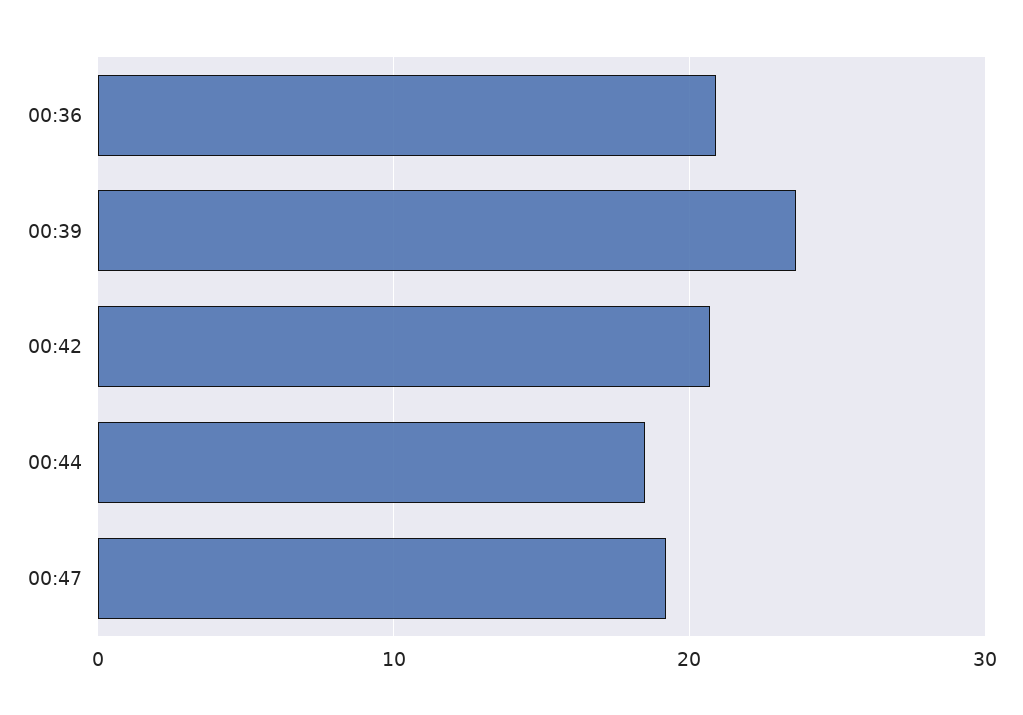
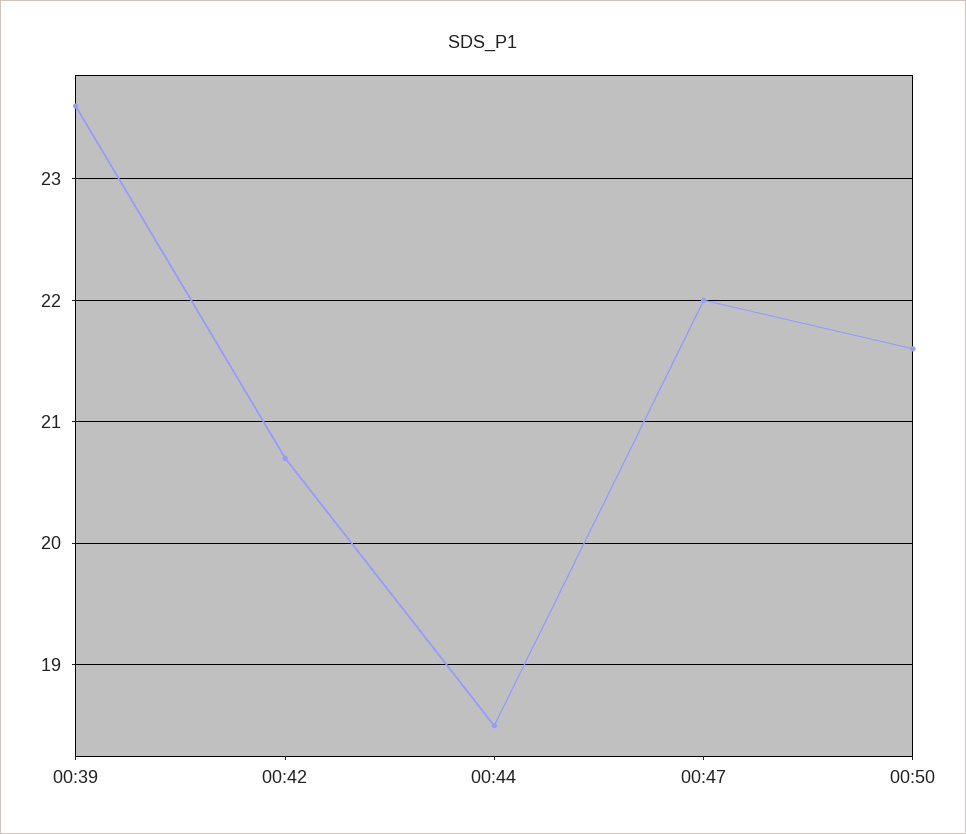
00:36: 21 -> none
00:47: 19 -> 22
00:50: none -> 21.6

